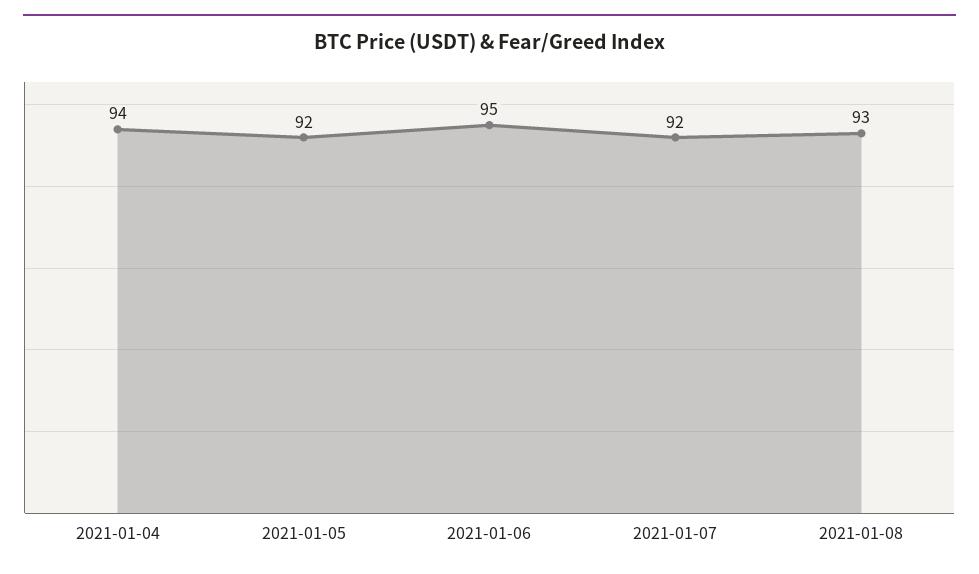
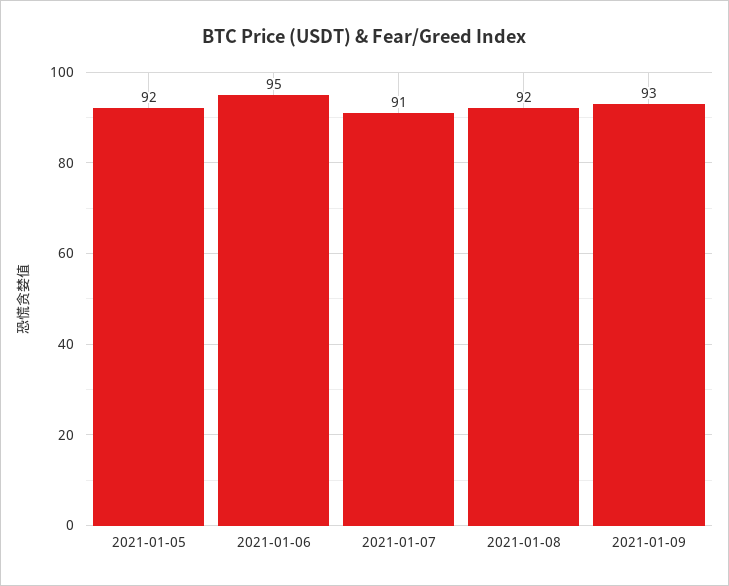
2021-01-04: 94 -> none
2021-01-07: 92 -> 91
2021-01-08: 93 -> 92
2021-01-09: none -> 93

